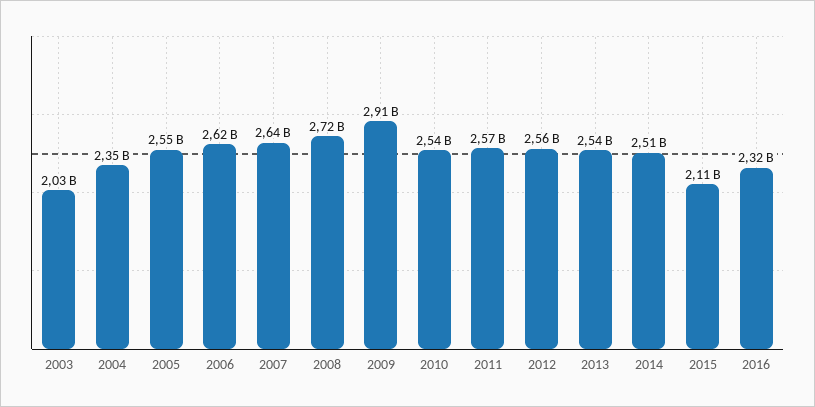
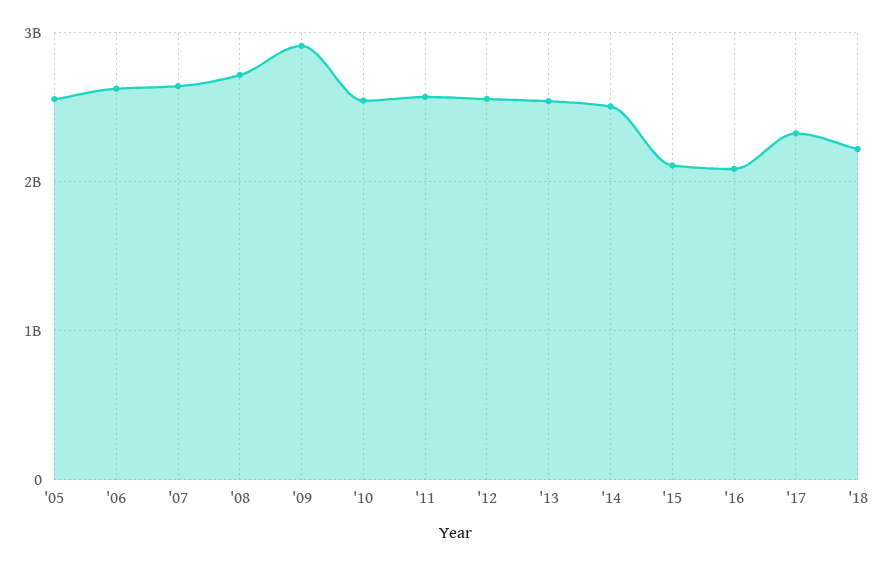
2003: 2030000000 -> none
2004: 2350000000 -> none
2016: 2320000000 -> 2100000000
'17: none -> 2300000000
'18: none -> 2200000000

